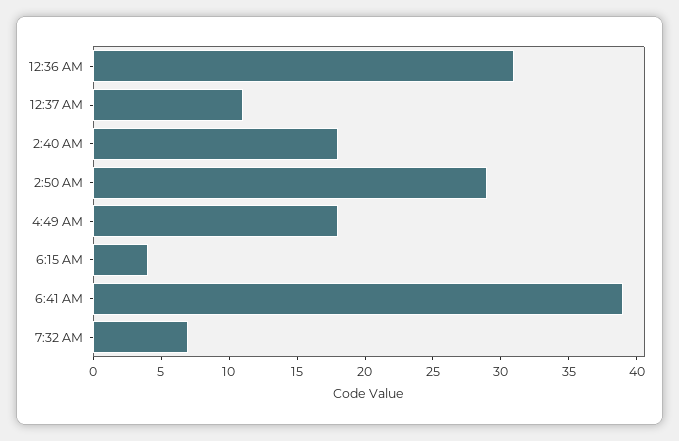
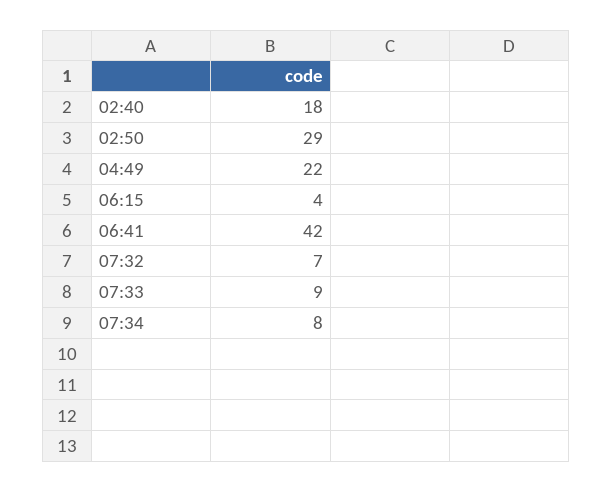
12:36 AM: 31 -> none
12:37 AM: 11 -> none
4:49 AM: 18 -> 22
6:41 AM: 39 -> 42
07:33: none -> 9
07:34: none -> 8

